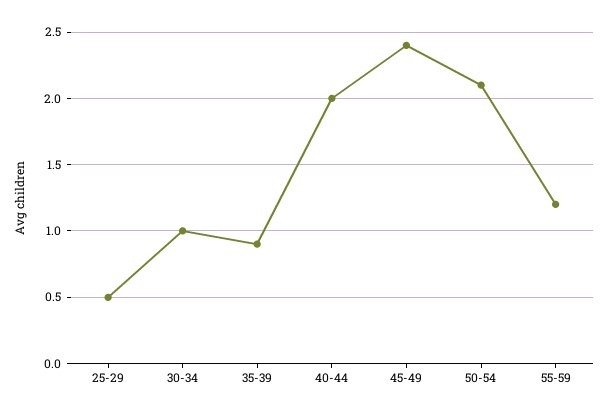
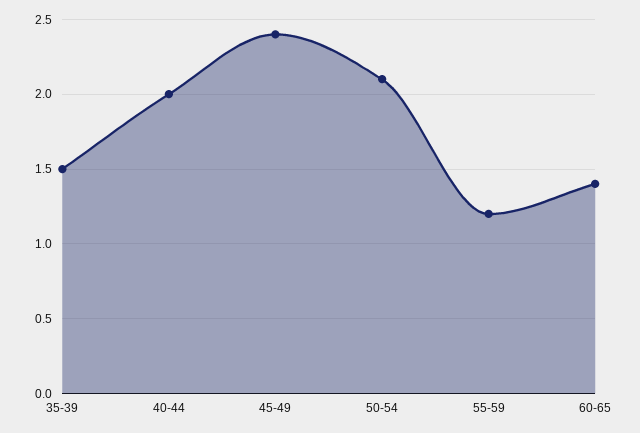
25-29: 0.5 -> none
30-34: 1 -> none
35-39: 0.9 -> 1.5
60-65: none -> 1.4

